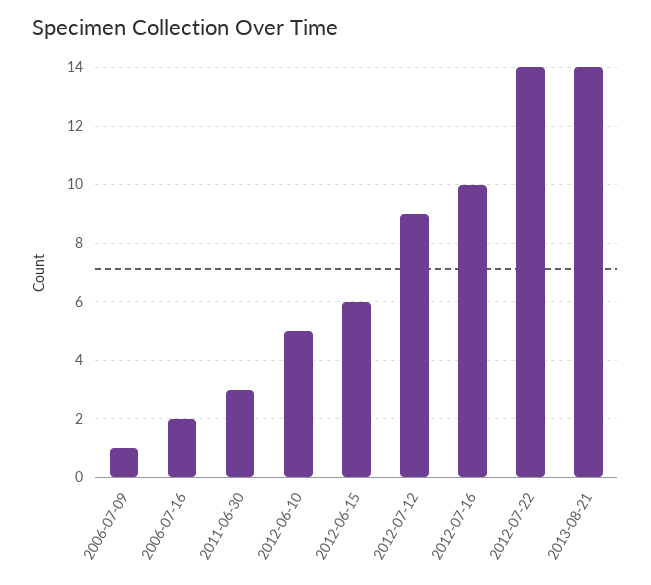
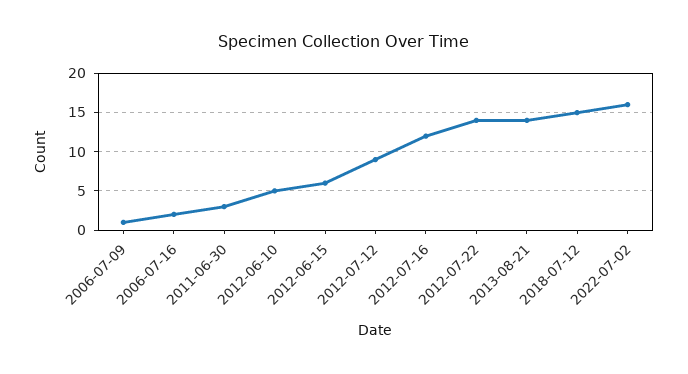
2012-07-16: 10 -> 12
2018-07-12: none -> 15
2022-07-02: none -> 16

